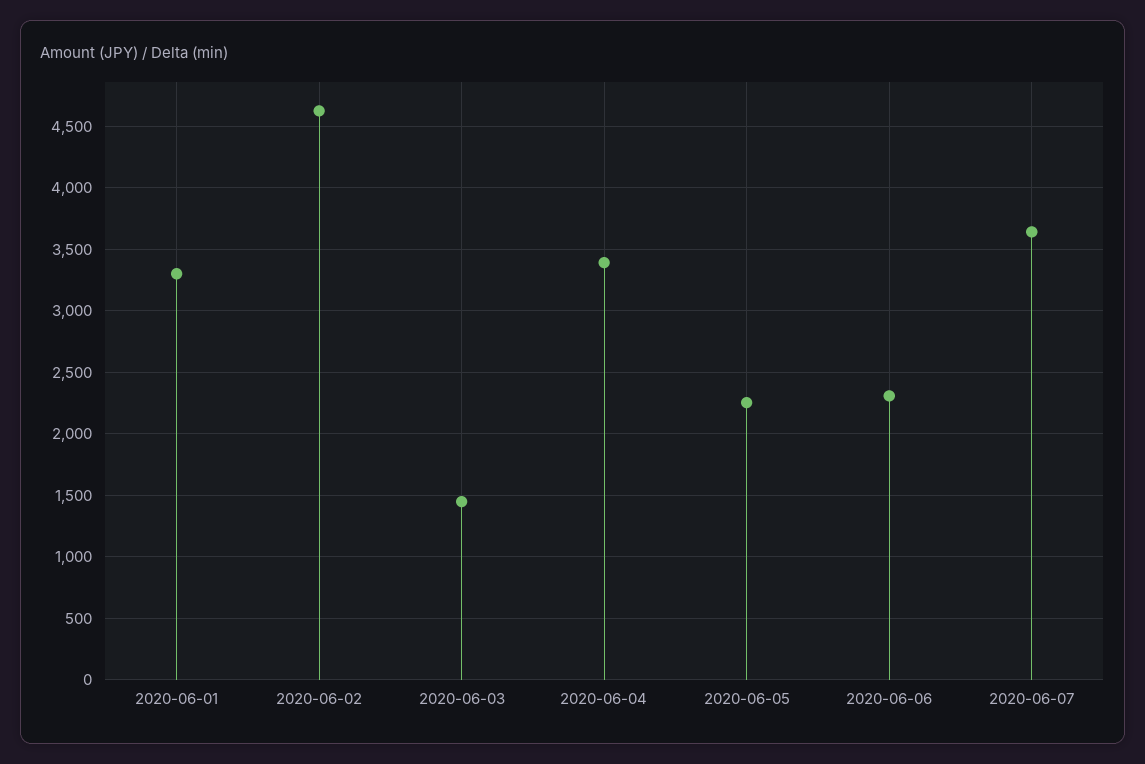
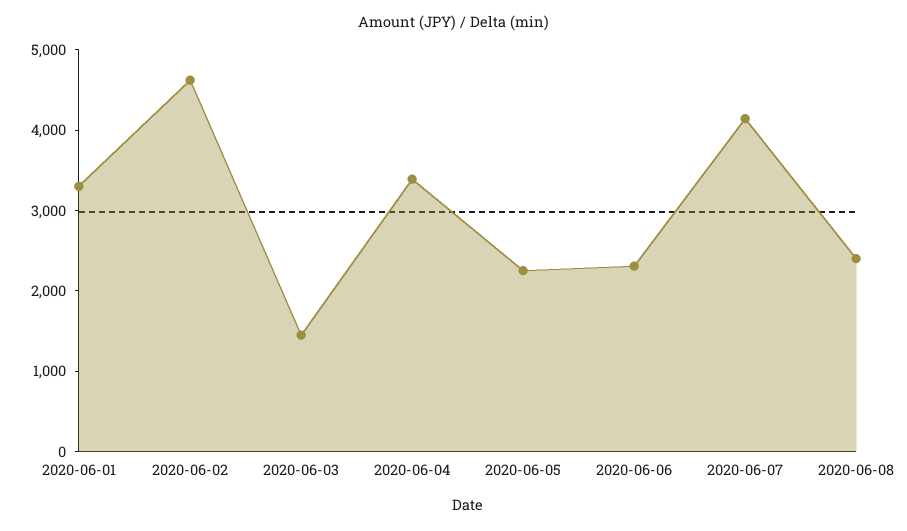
2020-06-07: 3650 -> 4200
2020-06-08: none -> 2400

